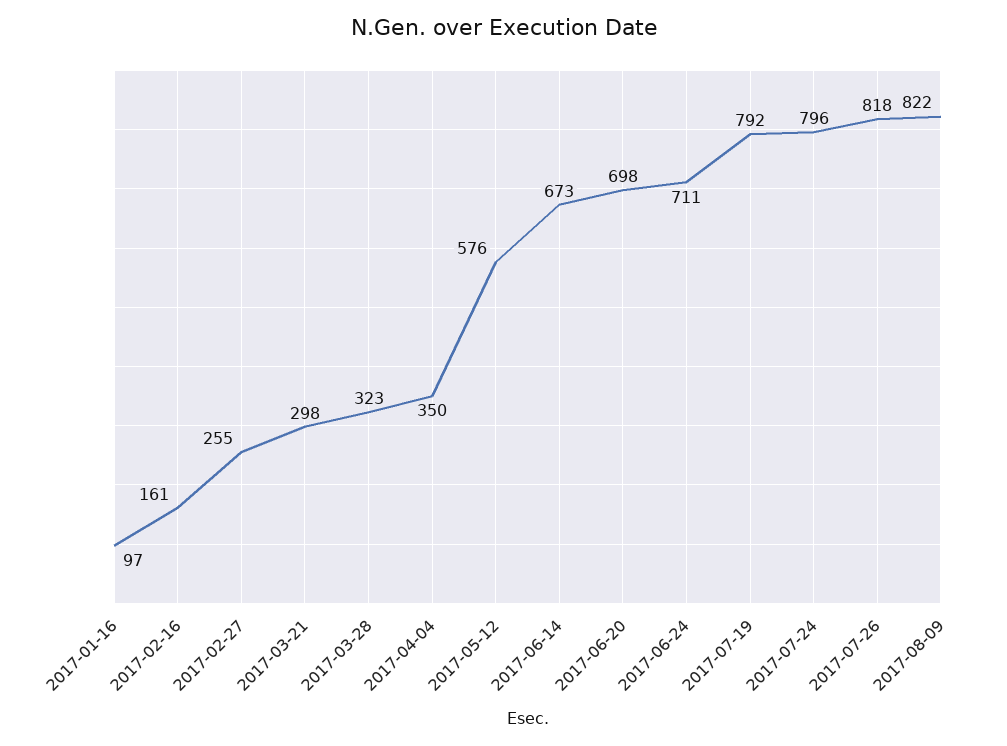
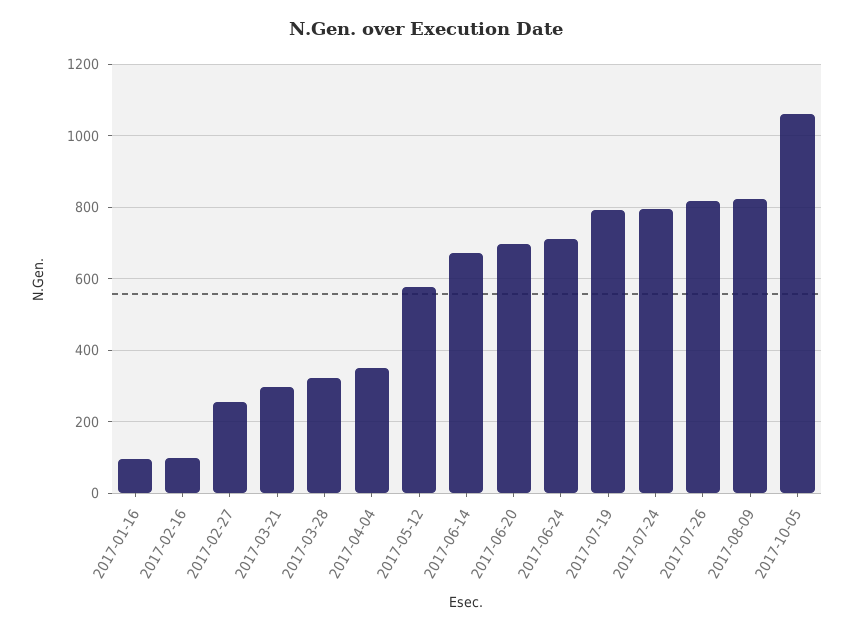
2017-02-16: 161 -> 100
2017-10-05: none -> 1060

